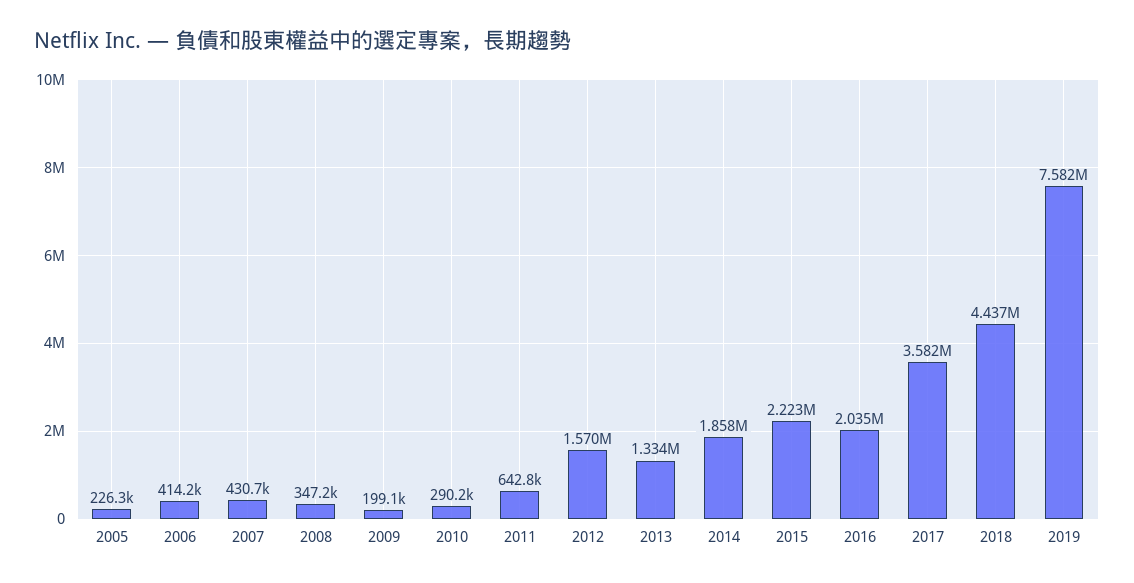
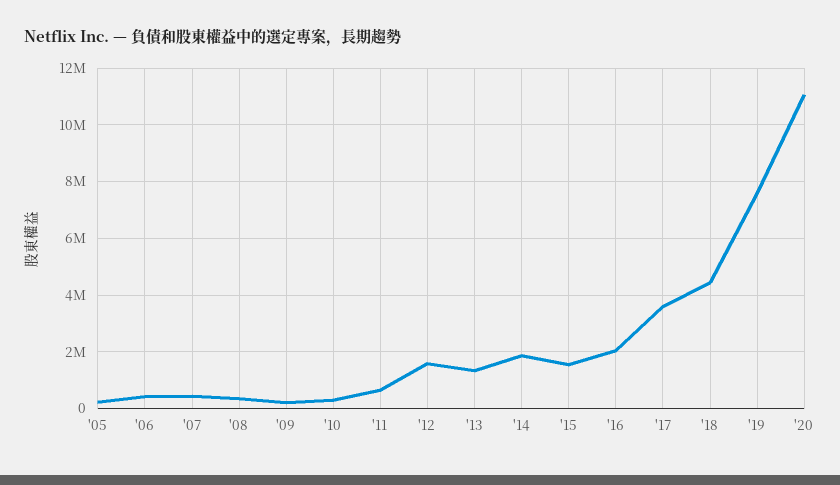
2015: 2223000 -> 1500000
'20: none -> 11000000

